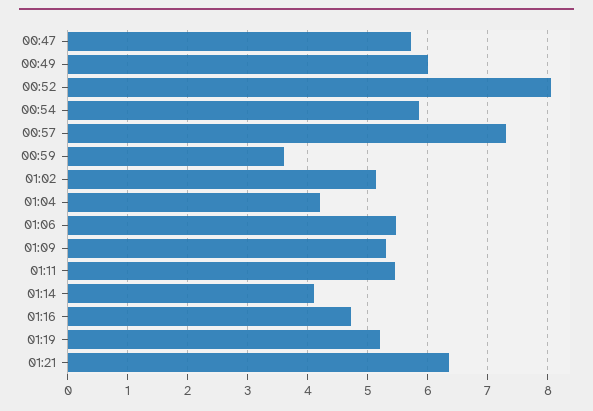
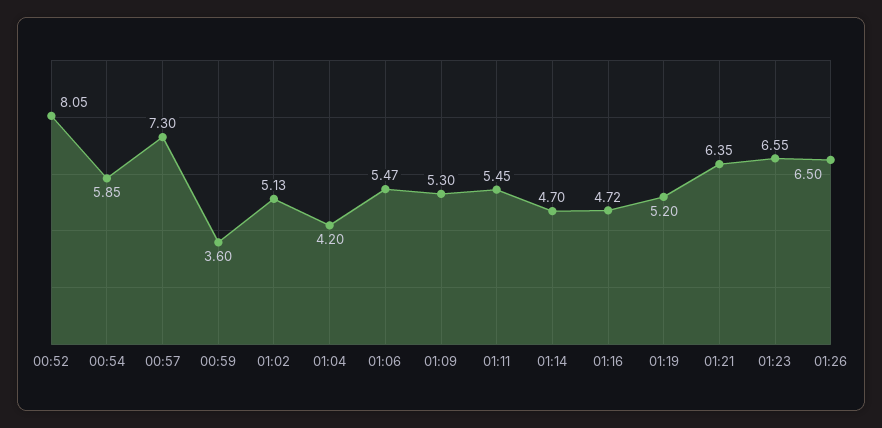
00:47: 5.7 -> none
00:49: 6 -> none
01:14: 4.1 -> 4.7
01:23: none -> 6.55
01:26: none -> 6.5

